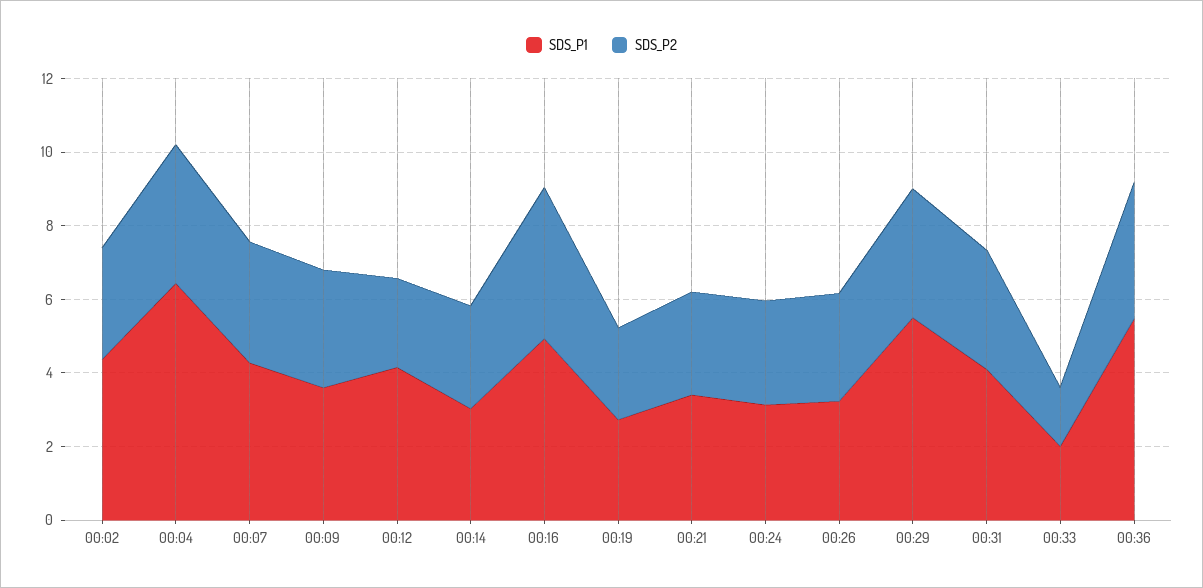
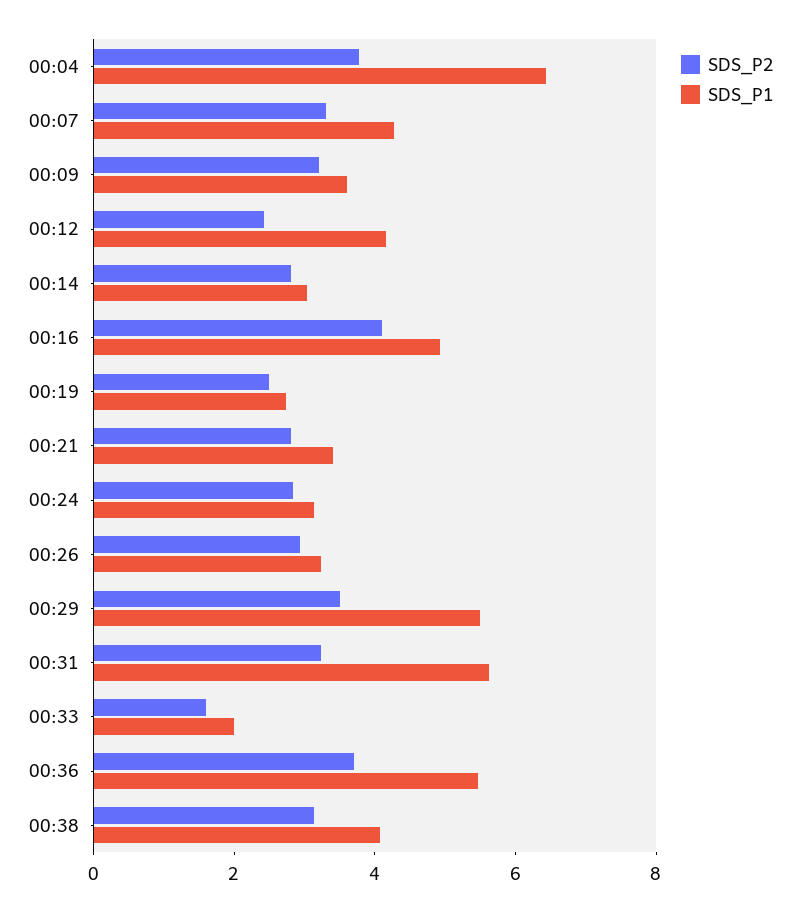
SDS_P1, 00:02: 4.5 -> none
SDS_P2, 00:02: 3 -> none
SDS_P1, 00:31: 4 -> 5.5
SDS_P2, 00:38: none -> 3
SDS_P1, 00:38: none -> 4

